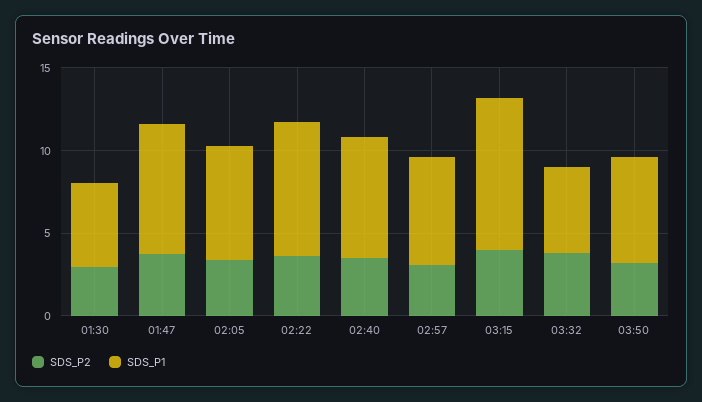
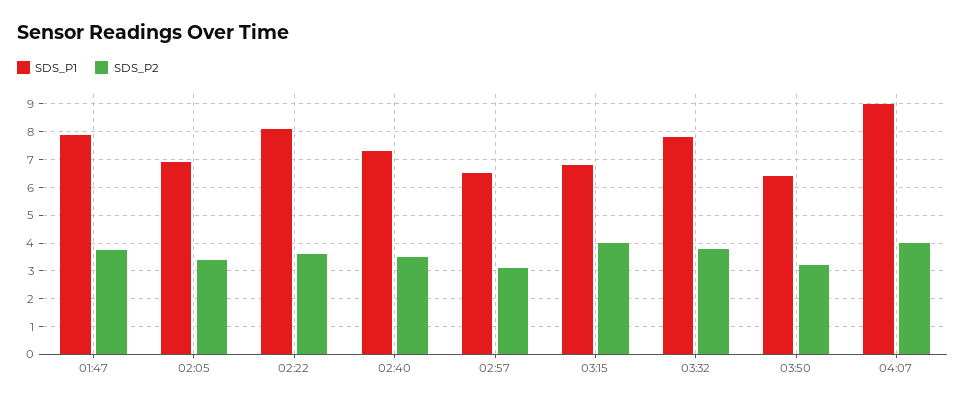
SDS_P2, 01:30: 3 -> none
SDS_P1, 01:30: 5 -> none
SDS_P1, 03:15: 9 -> 6.75
SDS_P1, 03:32: 5 -> 7.75
SDS_P1, 04:07: none -> 9
SDS_P2, 04:07: none -> 4

